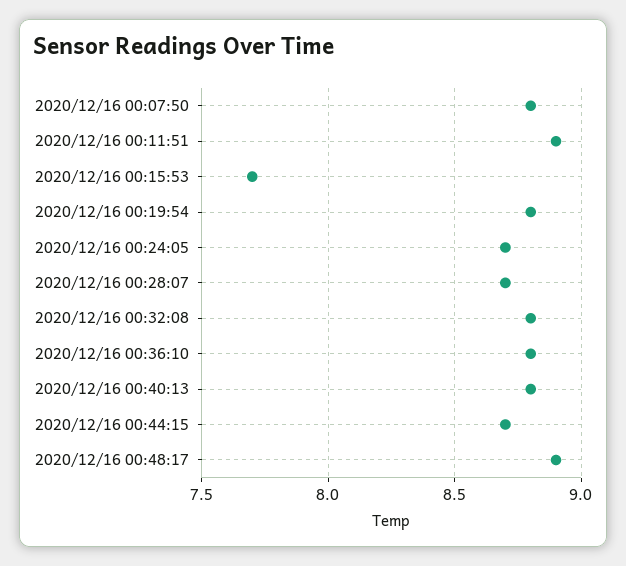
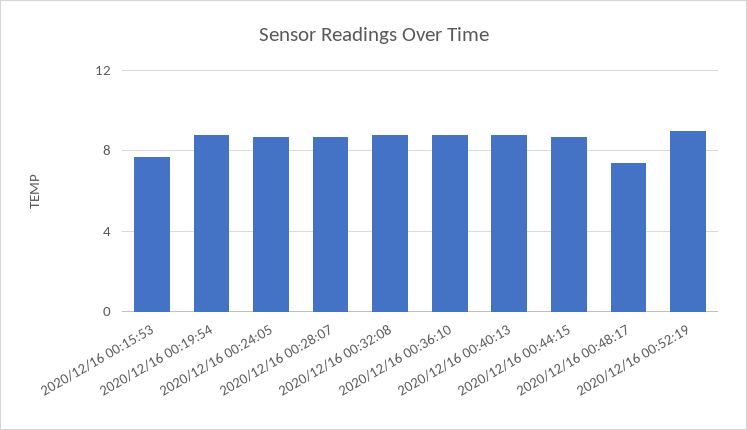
2020/12/16 00:07:50: 8.8 -> none
2020/12/16 00:11:51: 8.9 -> none
2020/12/16 00:48:17: 8.9 -> 7.5
2020/12/16 00:52:19: none -> 9

